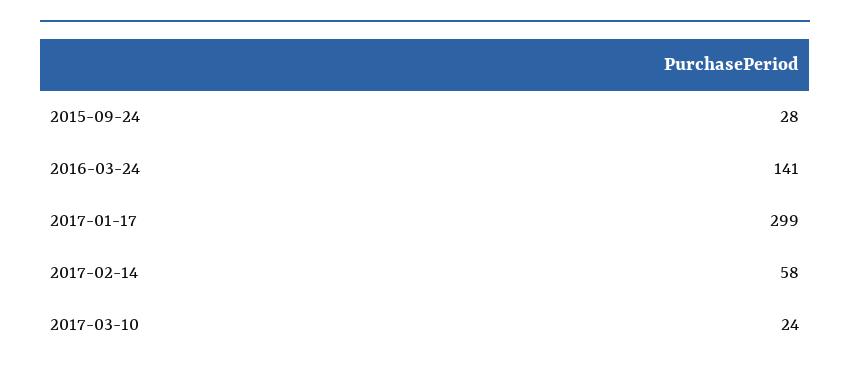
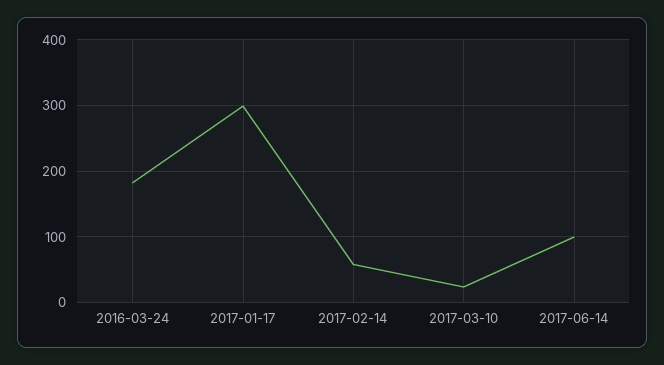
2015-09-24: 28 -> none
2016-03-24: 141 -> 180
2017-06-14: none -> 100

